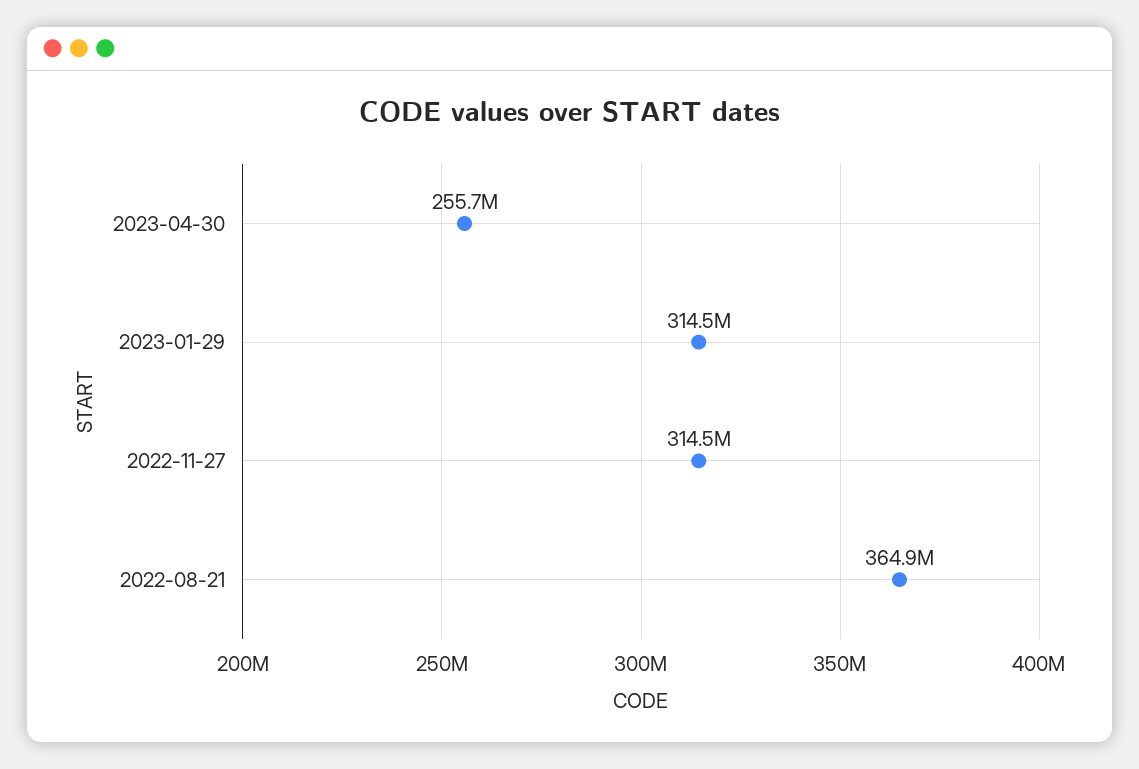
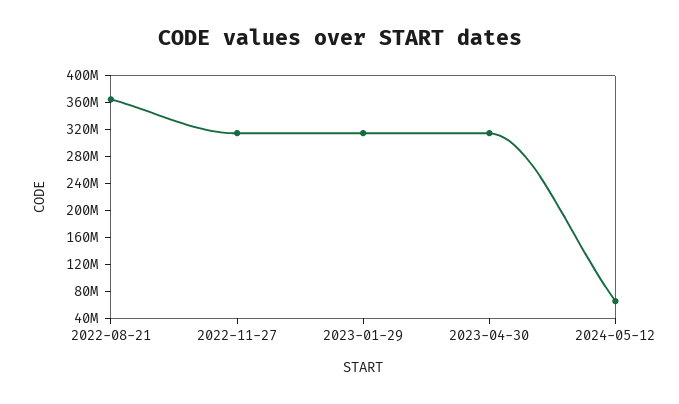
2023-04-30: 255700000 -> 320000000
2024-05-12: none -> 60000000

